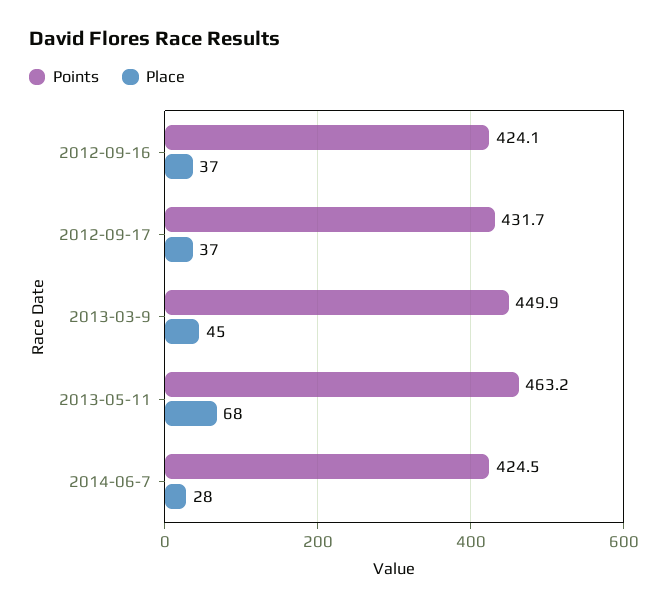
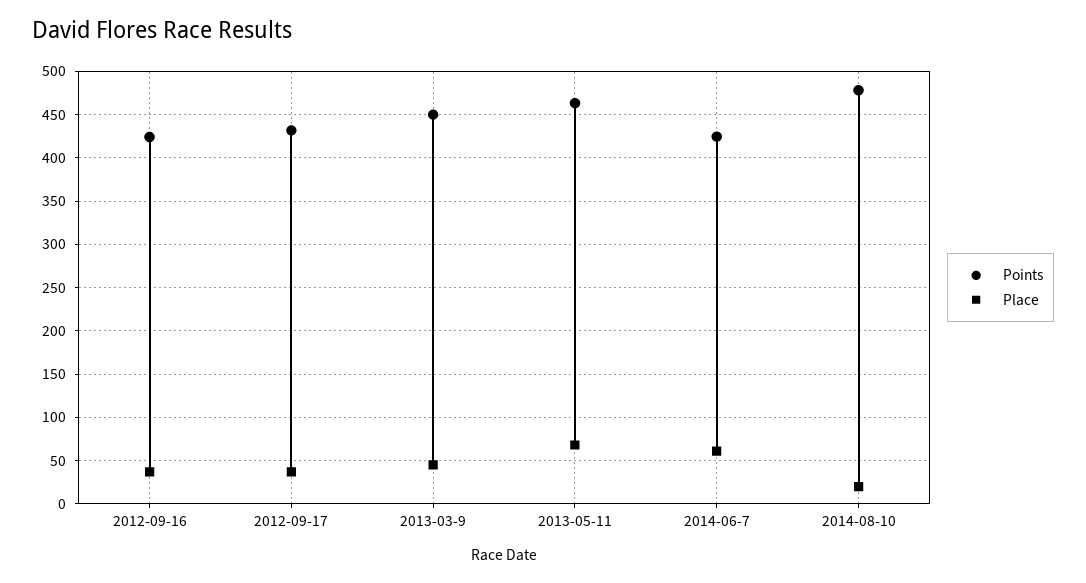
Place, 2014-06-7: 28 -> 60
Points, 2014-08-10: none -> 480
Place, 2014-08-10: none -> 20

